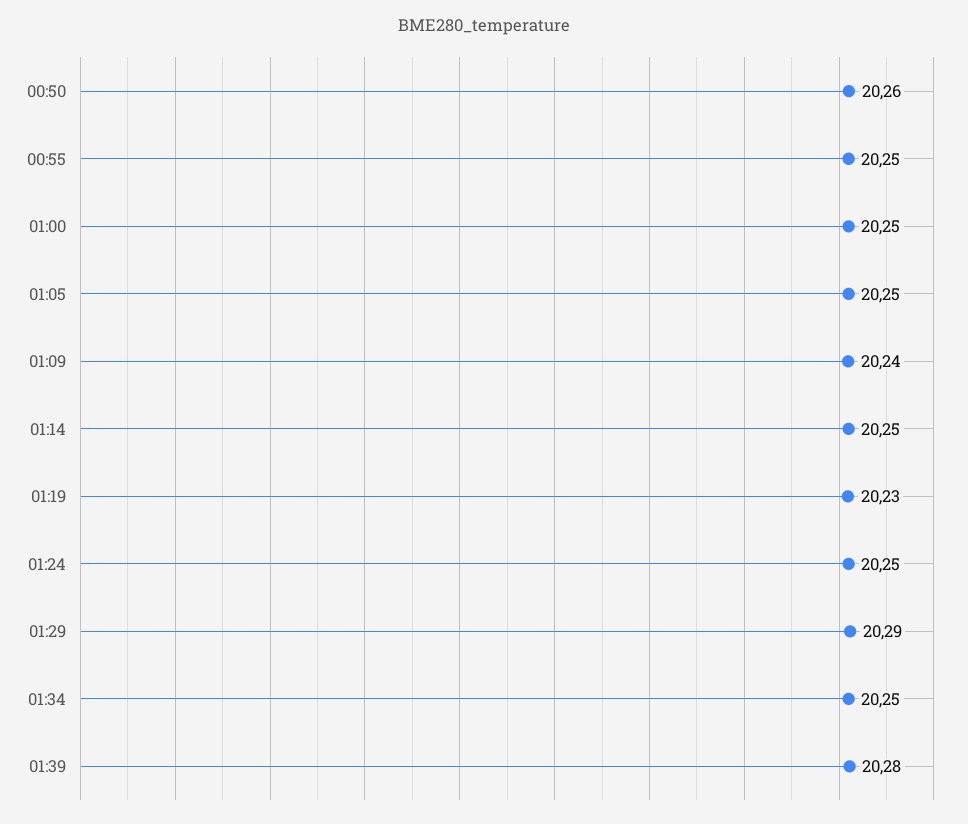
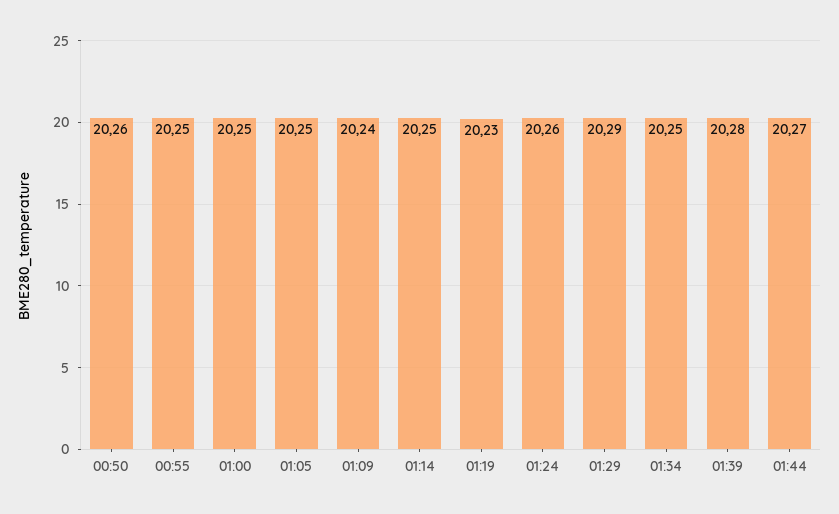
01:24: 20.25 -> 20.26
01:44: none -> 20.27

